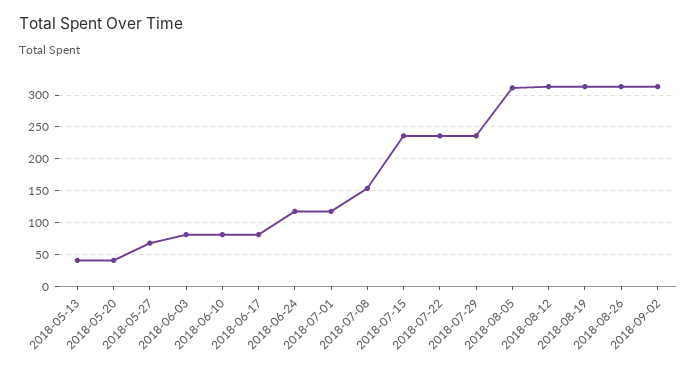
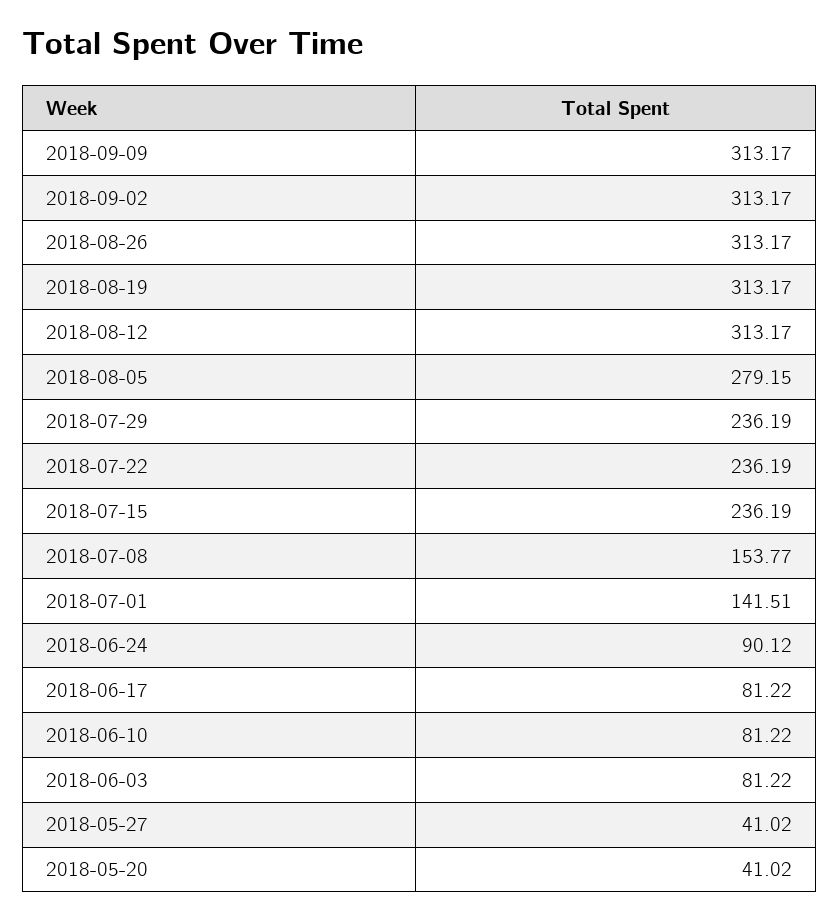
2018-05-13: 40 -> none
2018-05-27: 70 -> 41.02
2018-06-24: 120 -> 90.12
2018-07-01: 120 -> 141.51
2018-08-05: 310 -> 279.15
2018-09-09: none -> 313.17

